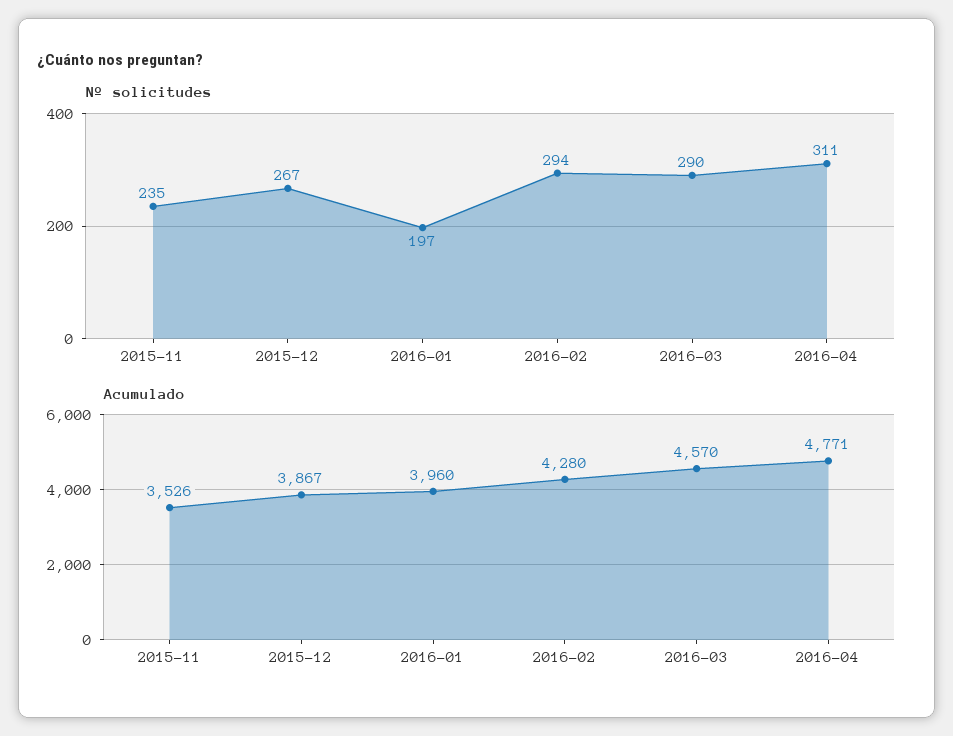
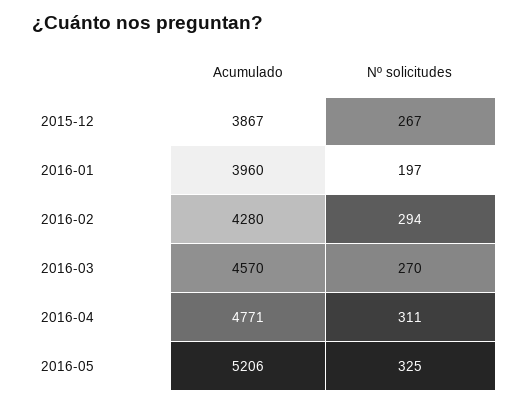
Nº solicitudes, 2015-11: 235 -> none
Nº solicitudes, 2016-03: 290 -> 270
Acumulado, 2015-11: 3526 -> none
Acumulado, 2016-05: none -> 5206
Nº solicitudes, 2016-05: none -> 325

